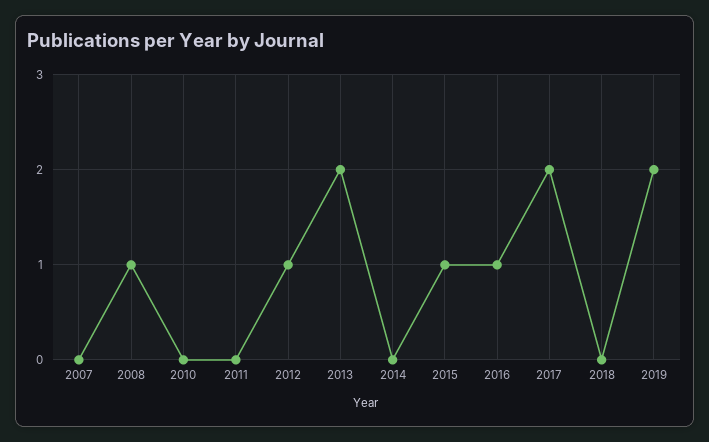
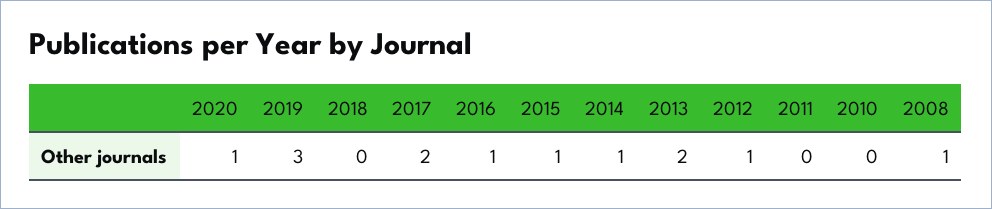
2007: 0 -> none
2014: 0 -> 1
2019: 2 -> 3
2020: none -> 1

